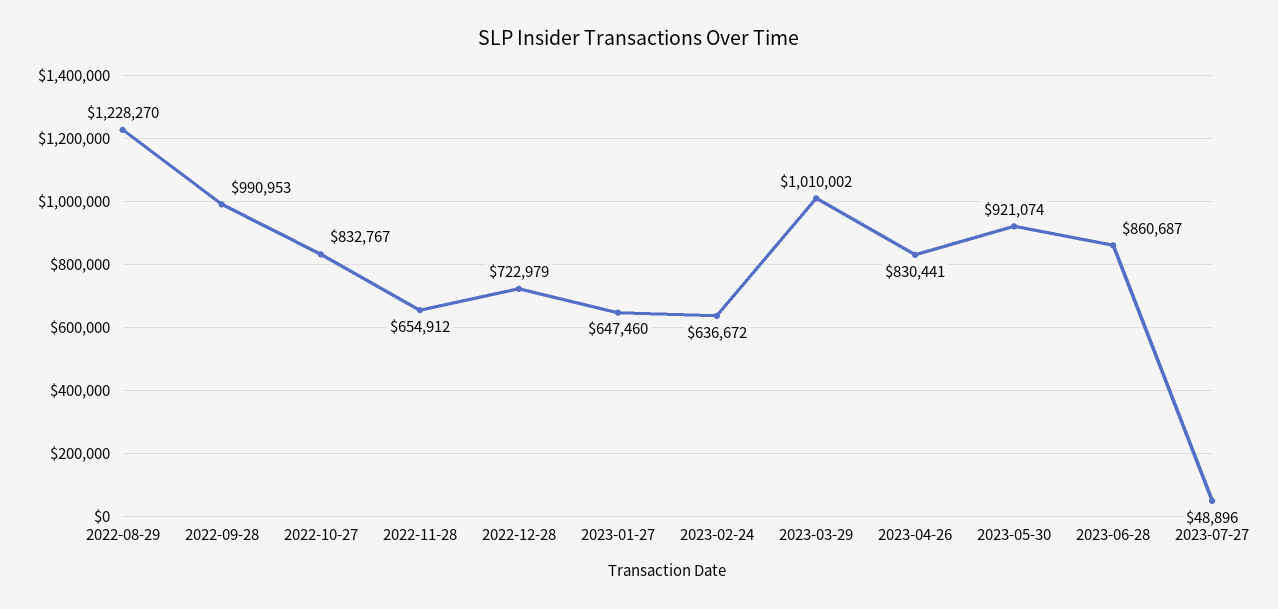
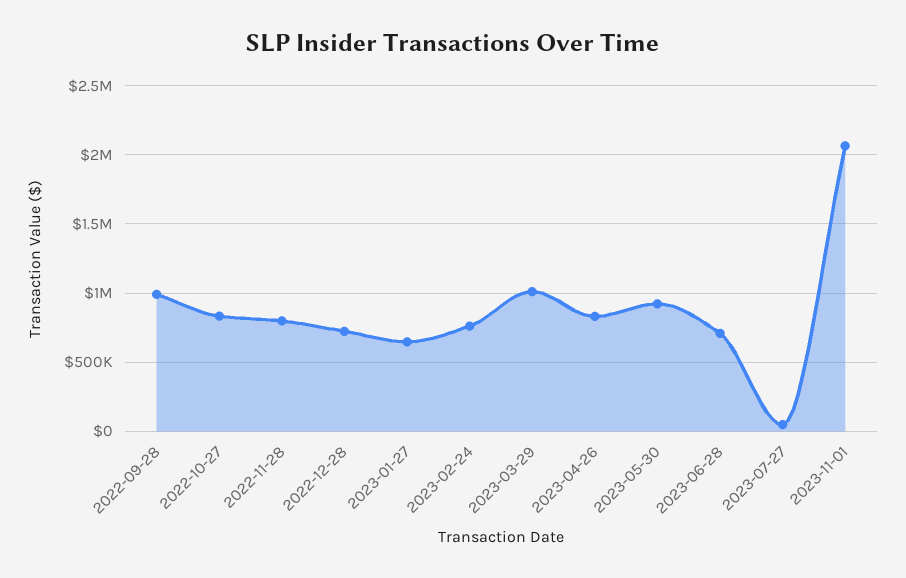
2022-08-29: 1228270 -> none
2022-11-28: 654912 -> 800000
2023-02-24: 636672 -> 750000
2023-06-28: 860687 -> 700000
2023-11-01: none -> 2050000

